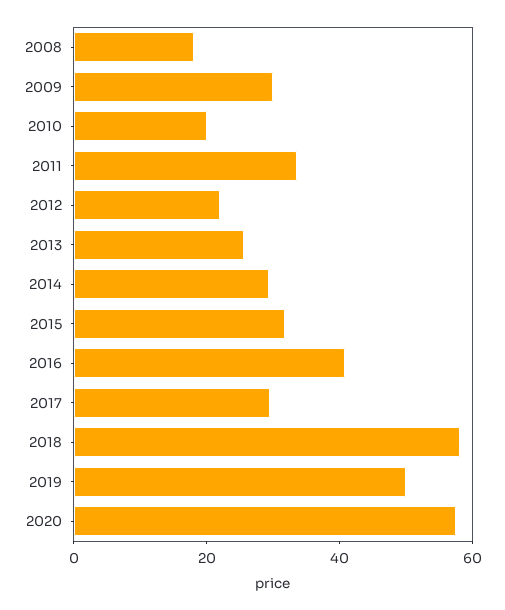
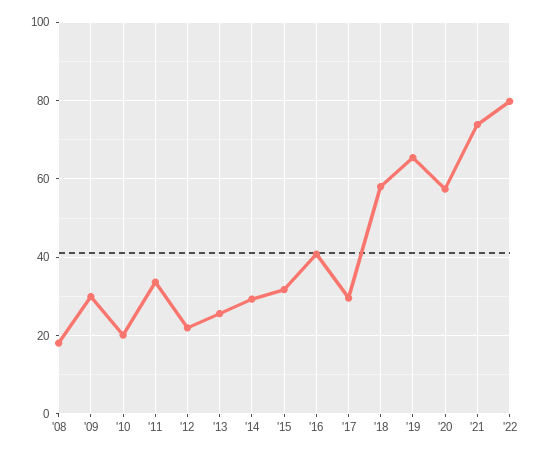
2019: 50 -> 66
'21: none -> 74
'22: none -> 80

